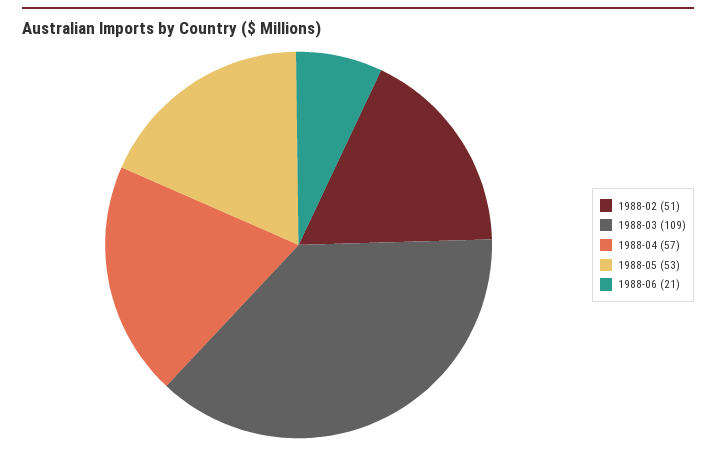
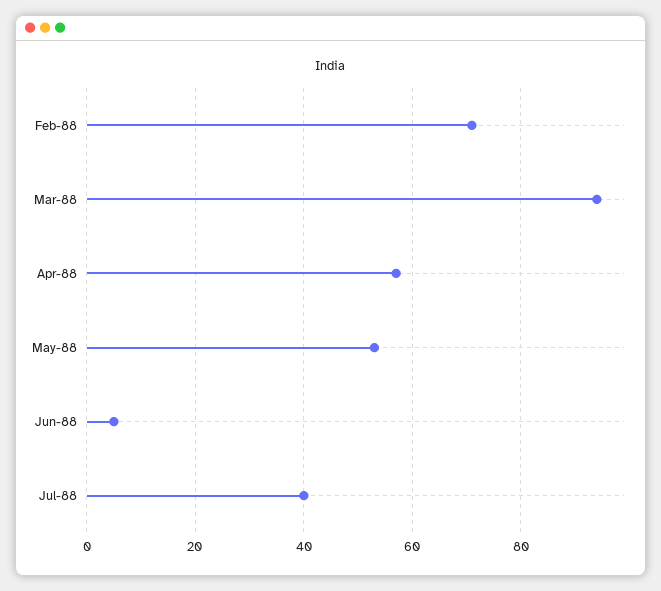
1988-02: 51 -> 70
1988-03: 109 -> 95
1988-06: 21 -> 5
Jul-88: none -> 40

